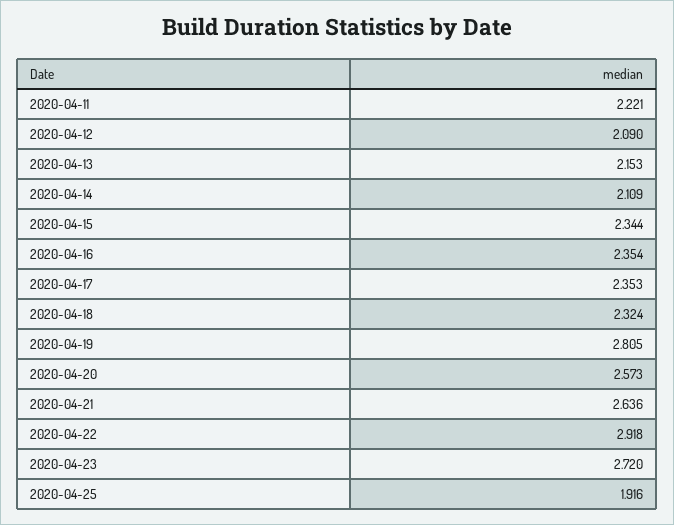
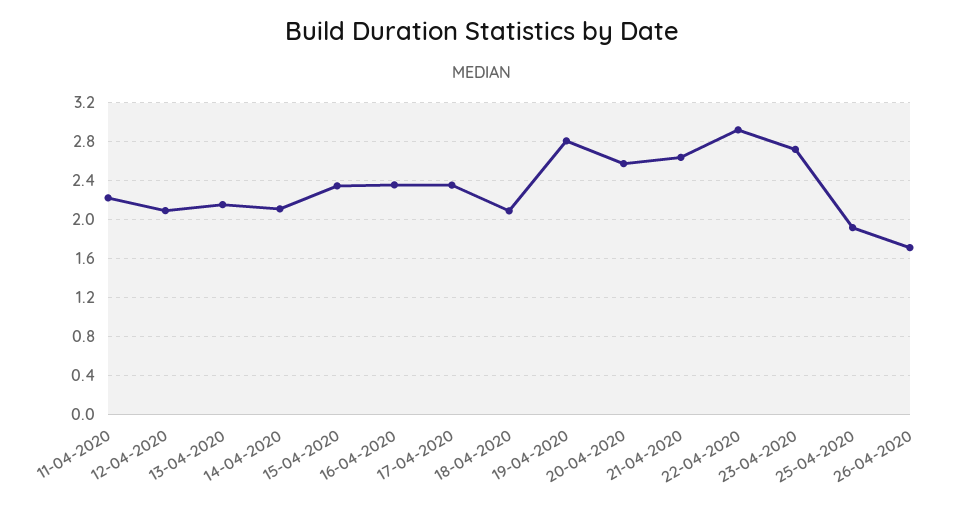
2020-04-18: 2.324 -> 2.1
26-04-2020: none -> 1.7

